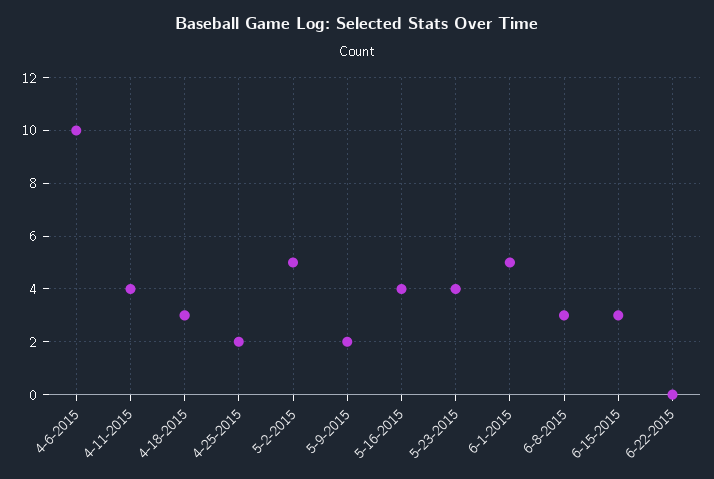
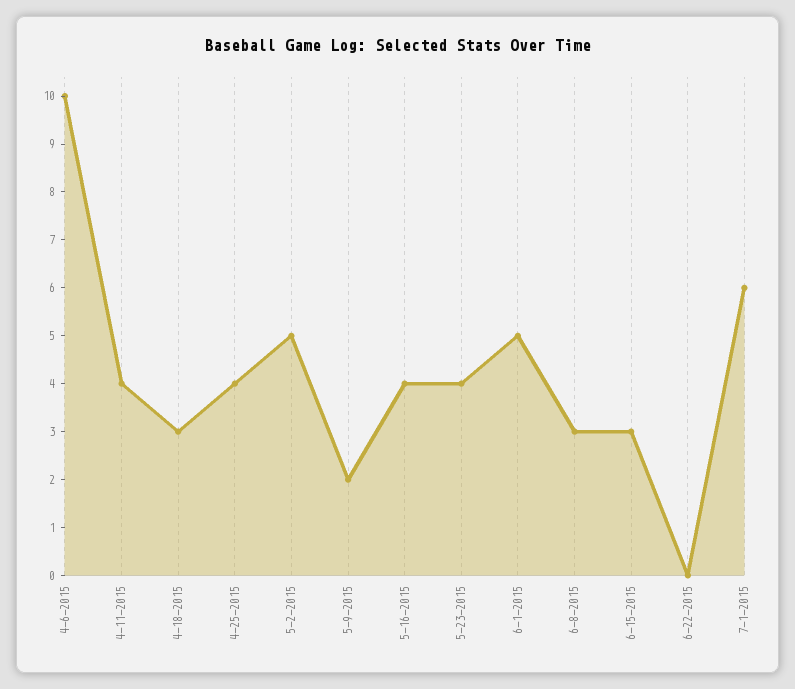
4-25-2015: 2 -> 4
7-1-2015: none -> 6

